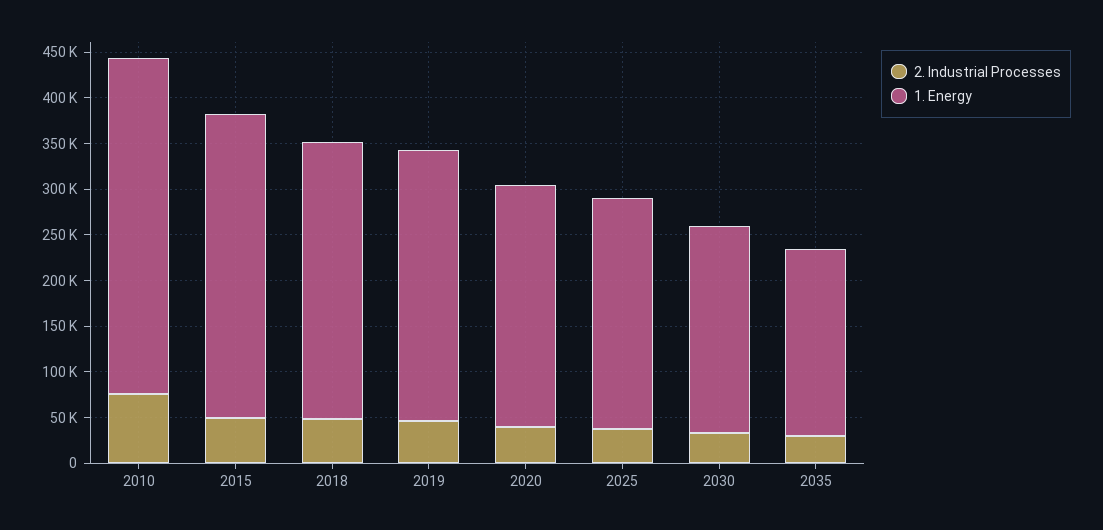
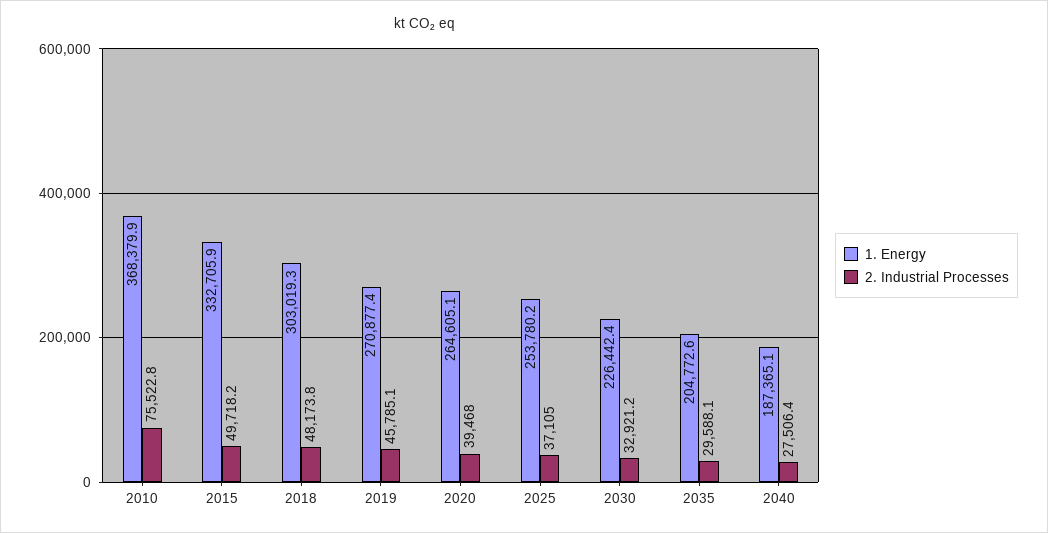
1. Energy, 2019: 300000 -> 270877.4
1. Energy, 2040: none -> 187365.1
2. Industrial Processes, 2040: none -> 27506.4

